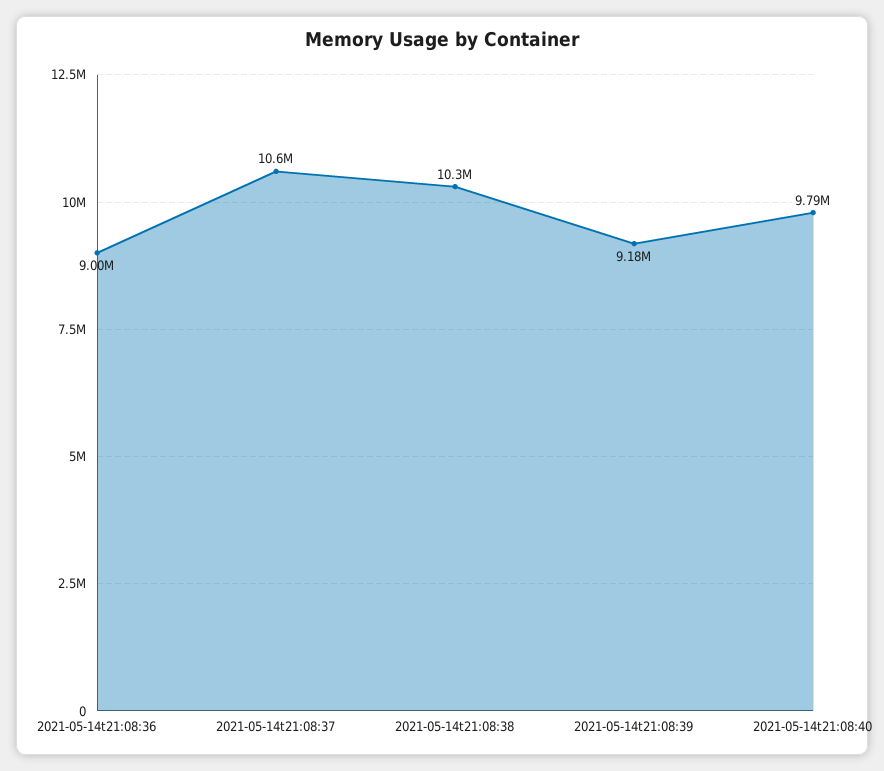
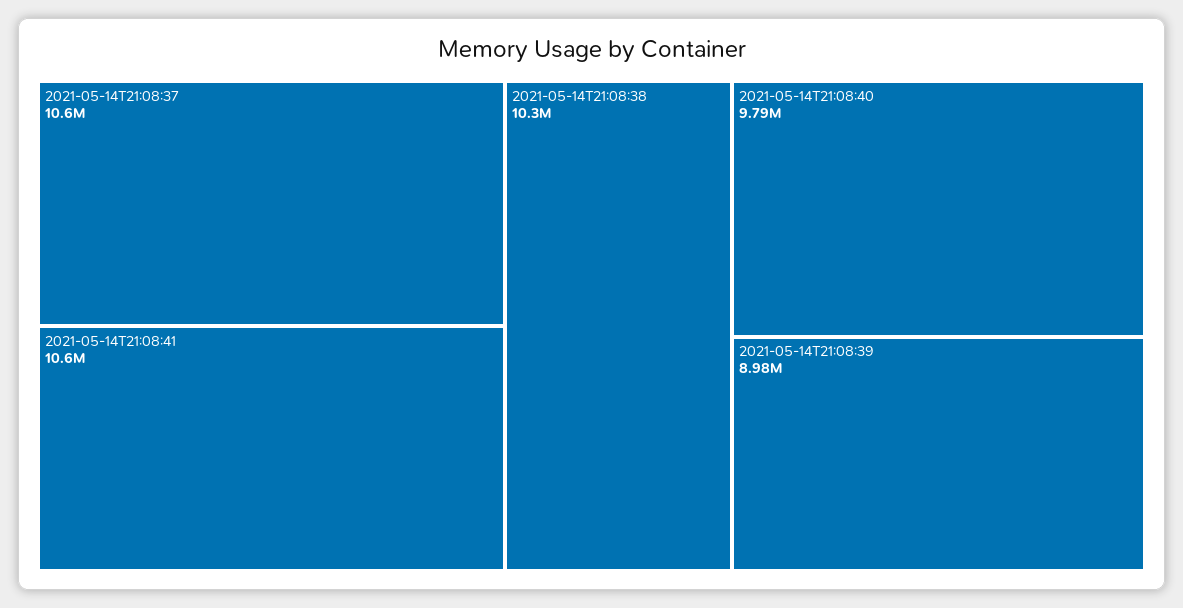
2021-05-14t21:08:36: 9000000 -> none
2021-05-14t21:08:39: 9180000 -> 8980000
2021-05-14T21:08:41: none -> 10600000

